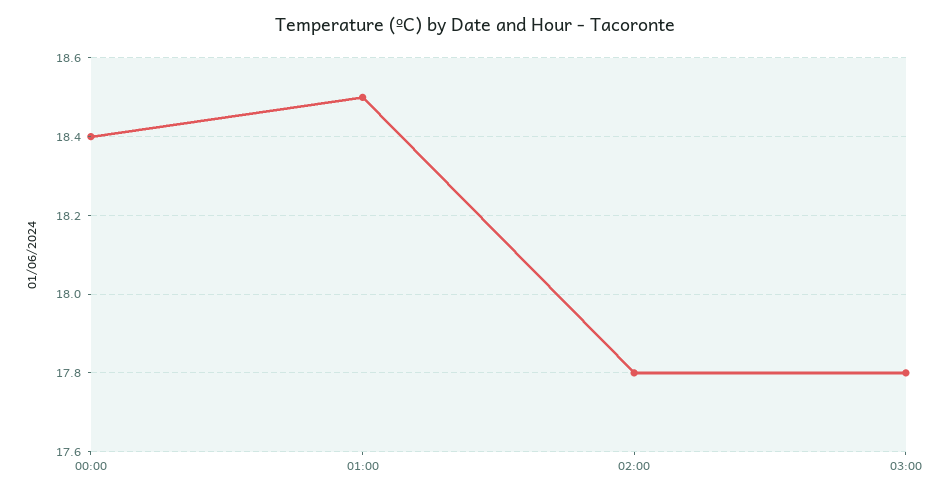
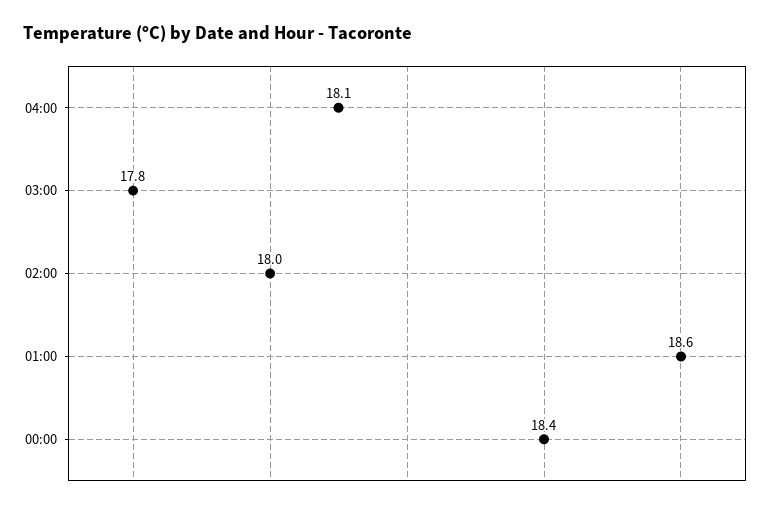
01:00: 18.5 -> 18.6
02:00: 17.8 -> 18
04:00: none -> 18.1

